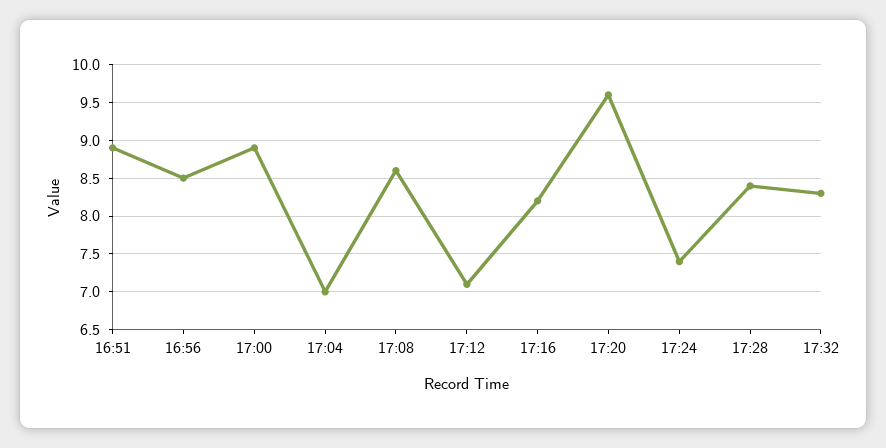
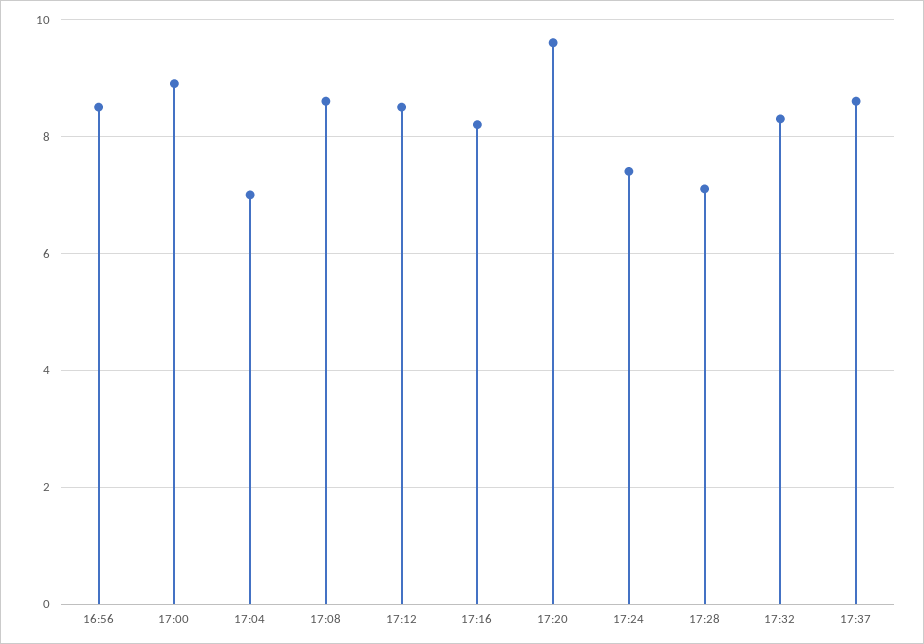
16:51: 8.9 -> none
17:12: 7.1 -> 8.5
17:28: 8.4 -> 7
17:37: none -> 8.5

